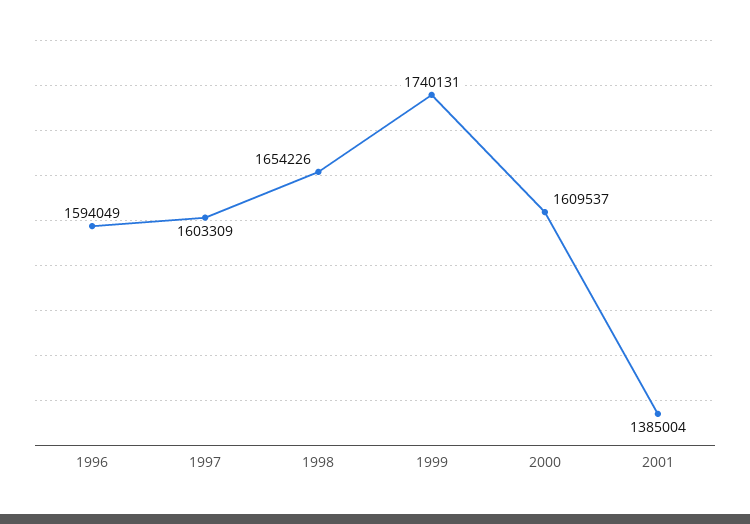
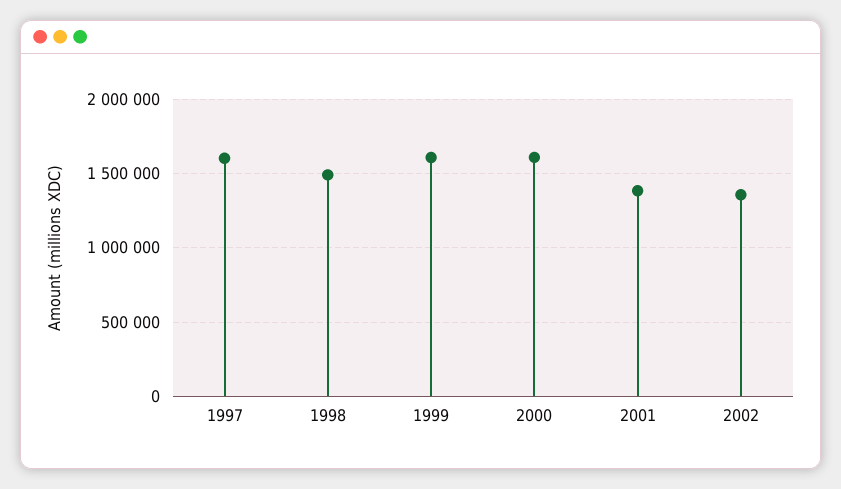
1996: 1594049 -> none
1998: 1654226 -> 1500000
1999: 1740131 -> 1600000
2002: none -> 1350000

